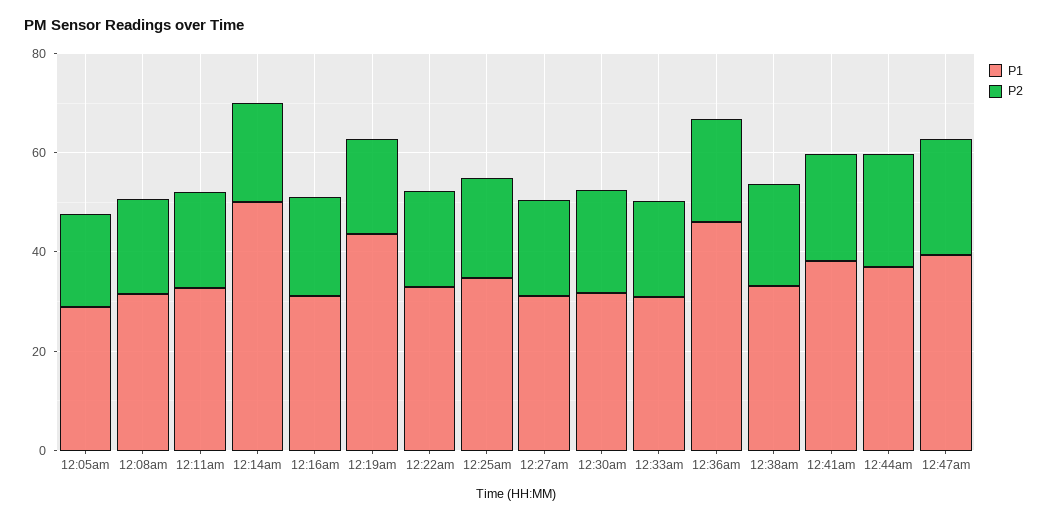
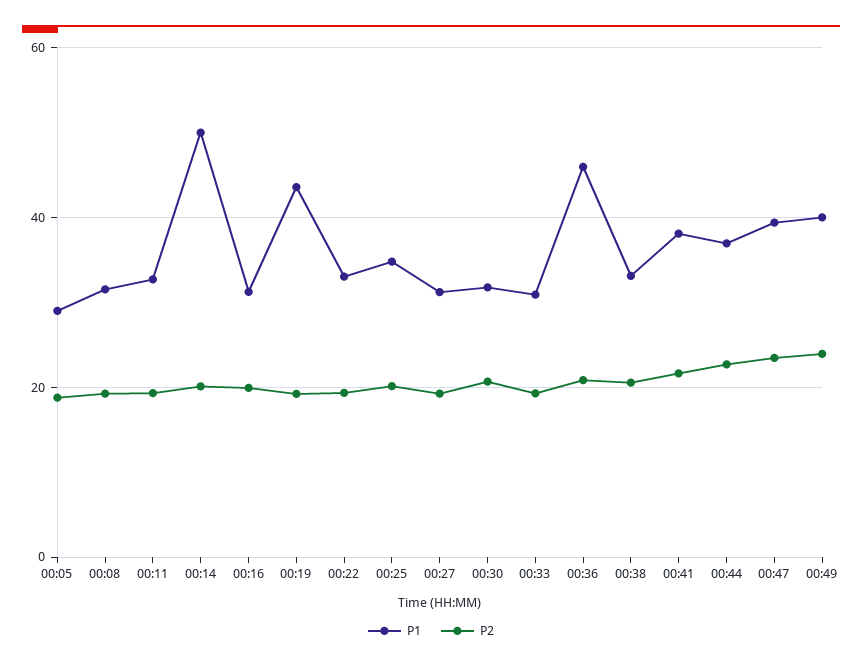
P1, 00:49: none -> 40
P2, 00:49: none -> 24

